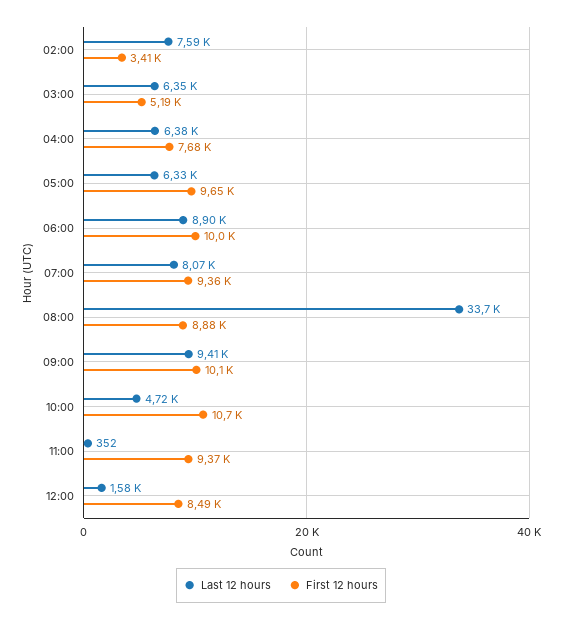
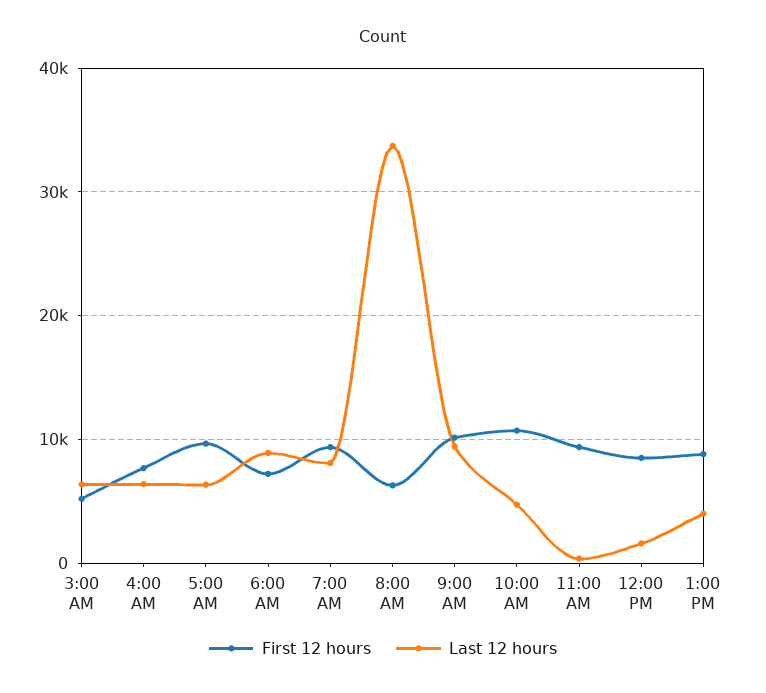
Last 12 hours, 02:00: 7590 -> none
First 12 hours, 02:00: 3410 -> none
First 12 hours, 06:00: 10000 -> 7000
First 12 hours, 08:00: 8880 -> 6000
First 12 hours, 1:00 PM: none -> 9000
Last 12 hours, 1:00 PM: none -> 4000

